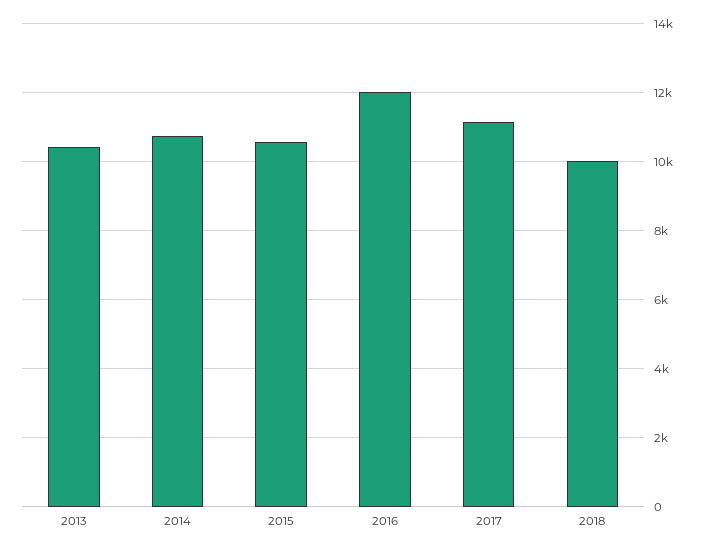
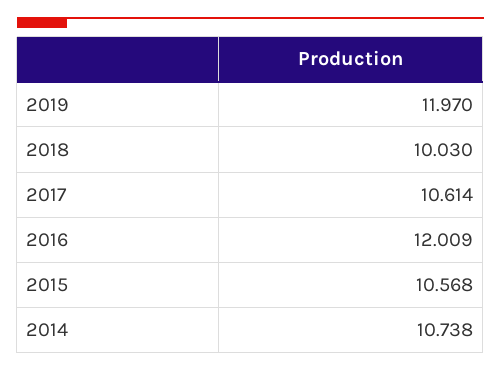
2013: 10400 -> none
2017: 11200 -> 10614
2019: none -> 11970

